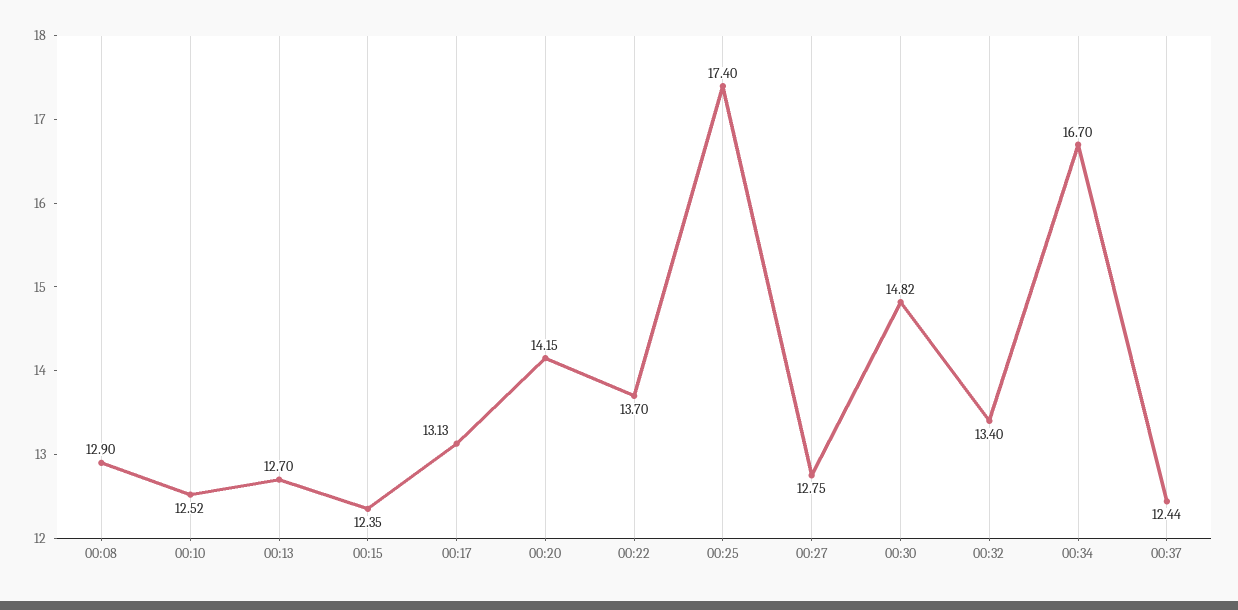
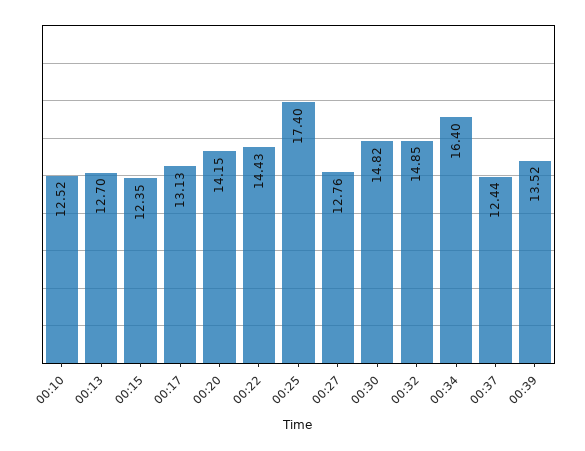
00:08: 12.9 -> none
00:22: 13.7 -> 14.43
00:27: 12.75 -> 12.76
00:32: 13.4 -> 14.85
00:34: 16.7 -> 16.4
00:39: none -> 13.52

